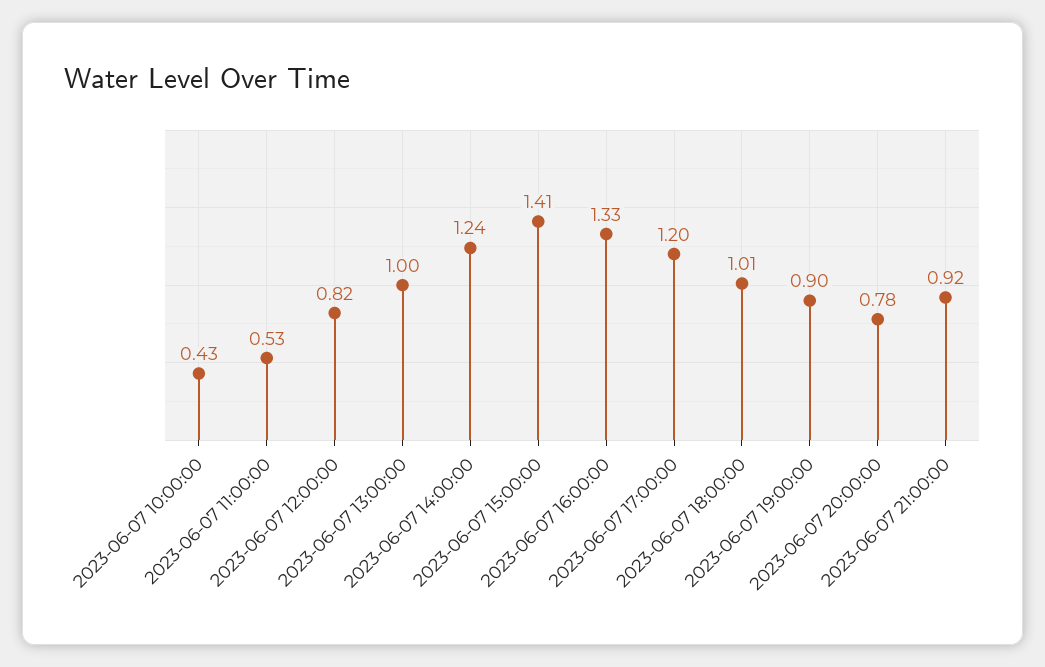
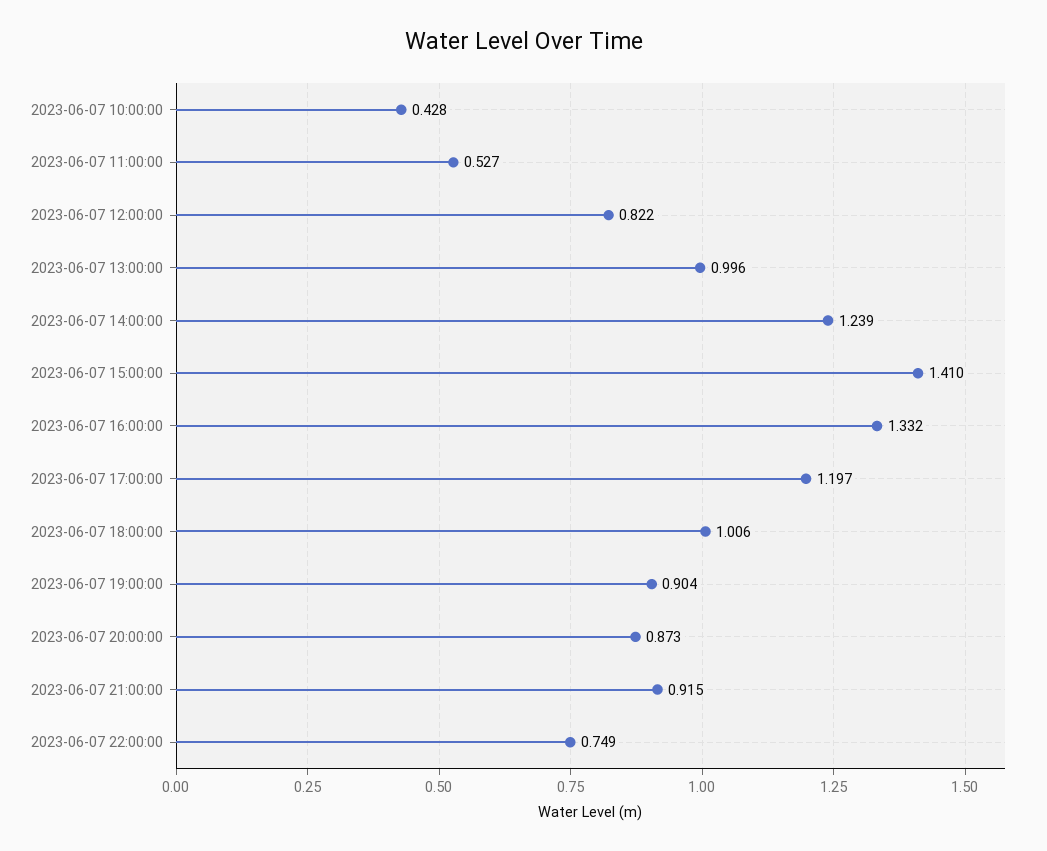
2023-06-07 20:00:00: 0.78 -> 0.873
2023-06-07 22:00:00: none -> 0.749

